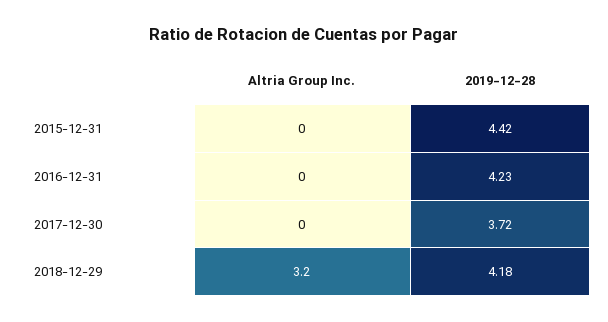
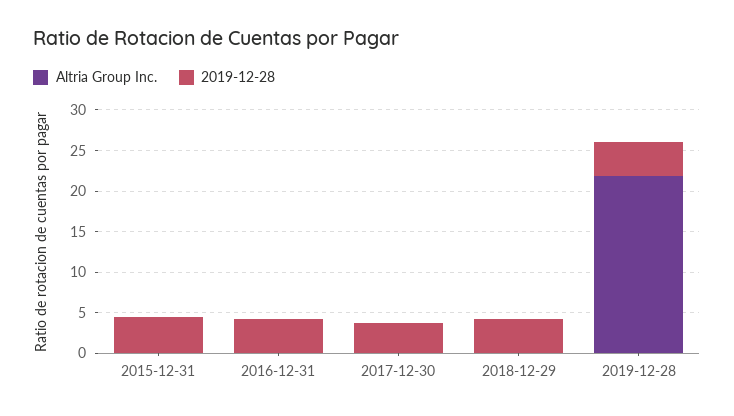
Altria Group Inc., 2018-12-29: 3.2 -> 0
Altria Group Inc., 2019-12-28: none -> 22
2019-12-28, 2019-12-28: none -> 4

